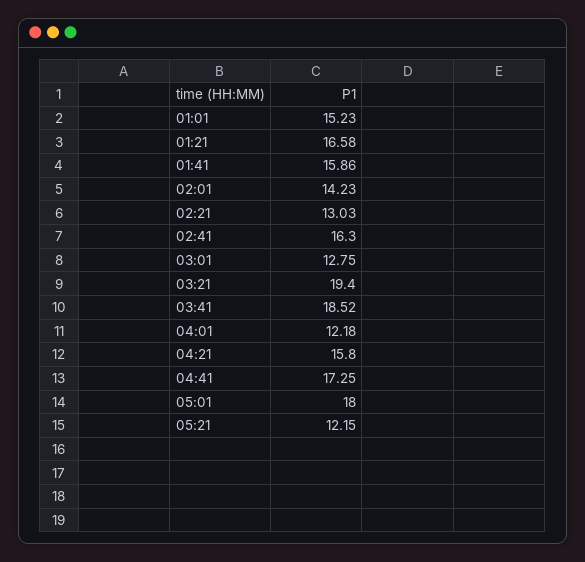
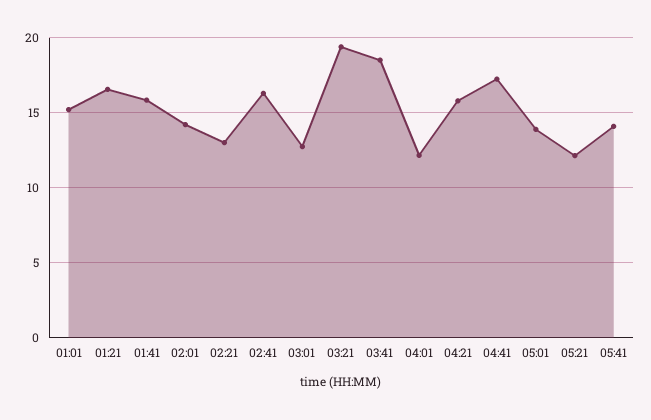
05:01: 18 -> 14
05:41: none -> 14

